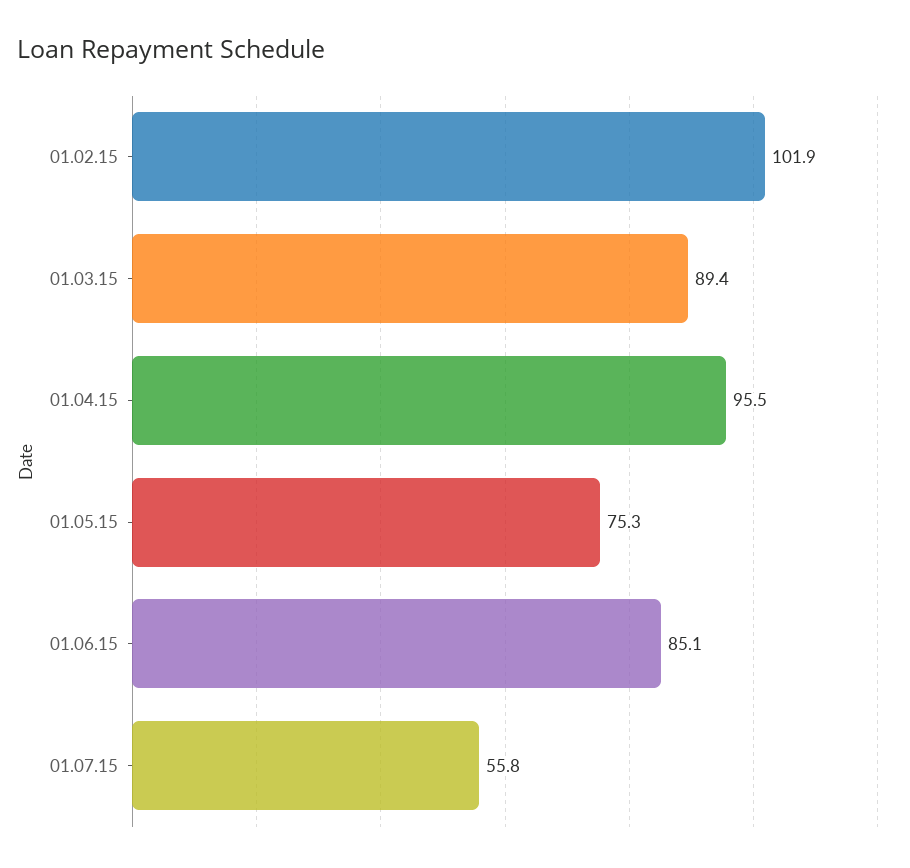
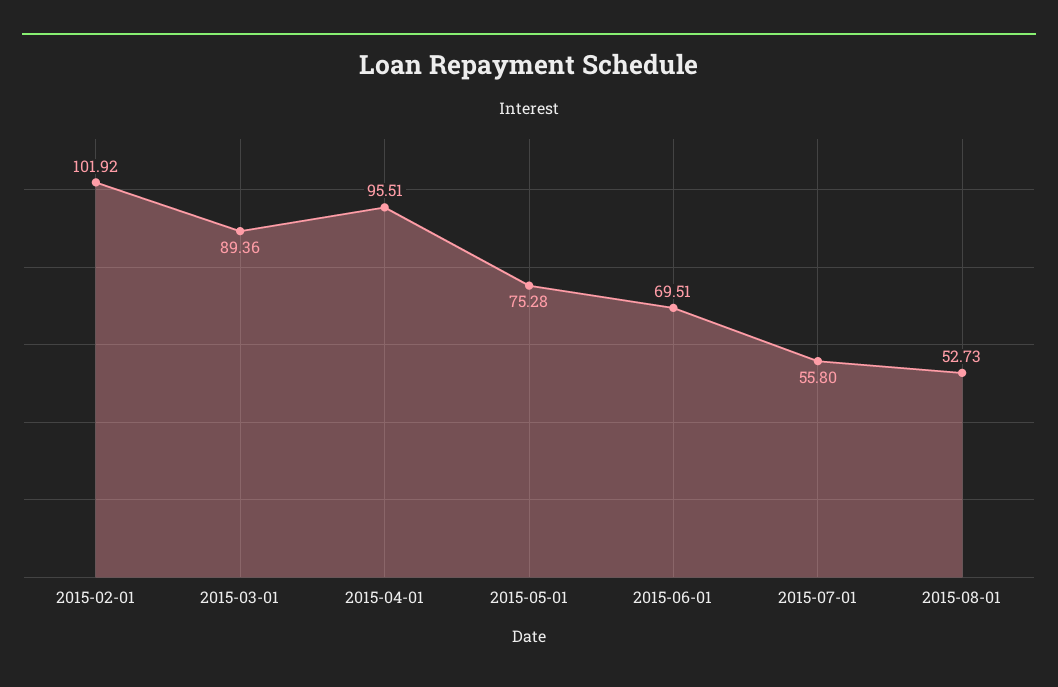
01.06.15: 85.1 -> 69.51
2015-08-01: none -> 52.73

